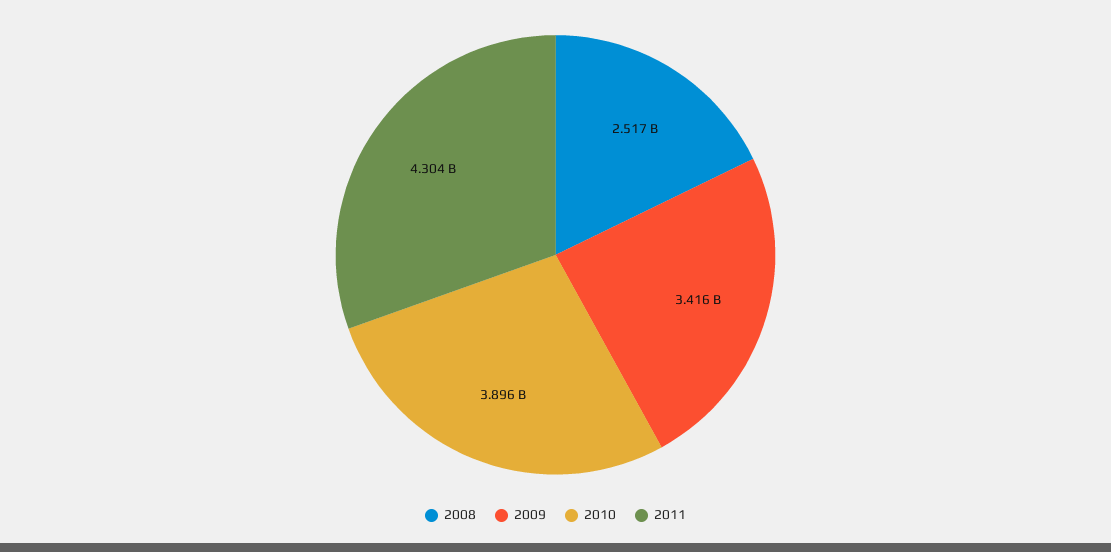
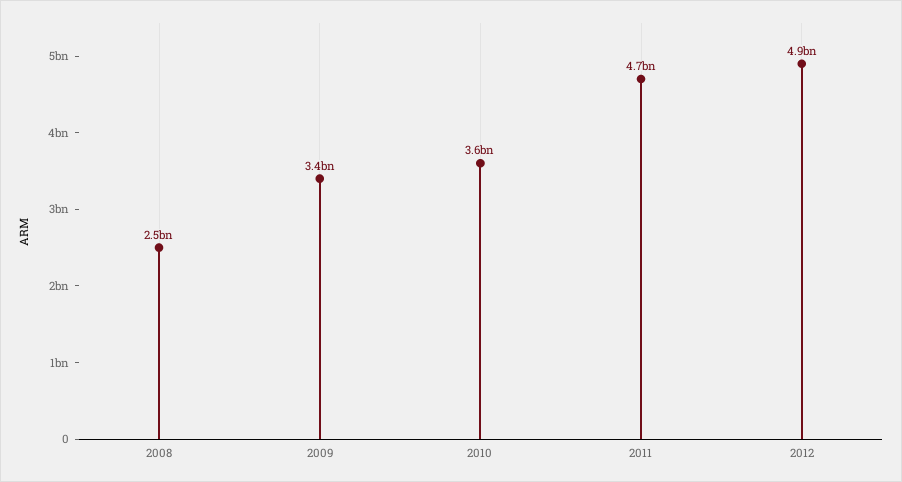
2010: 3896000000 -> 3600000000
2011: 4304000000 -> 4700000000
2012: none -> 4900000000

